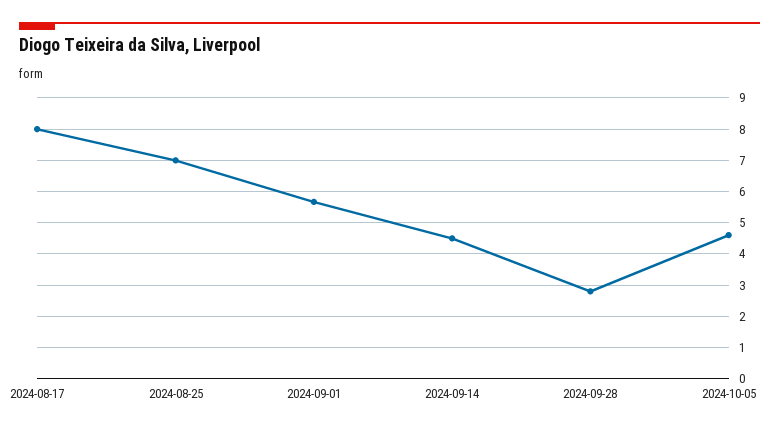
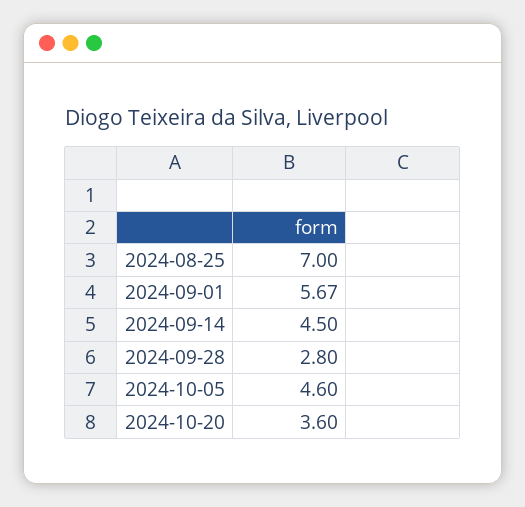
2024-08-17: 8 -> none
2024-10-20: none -> 3.6

